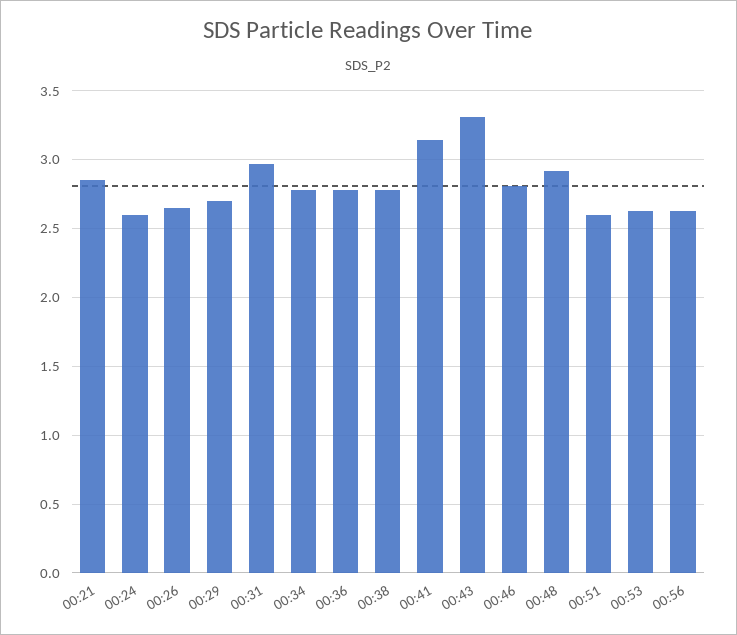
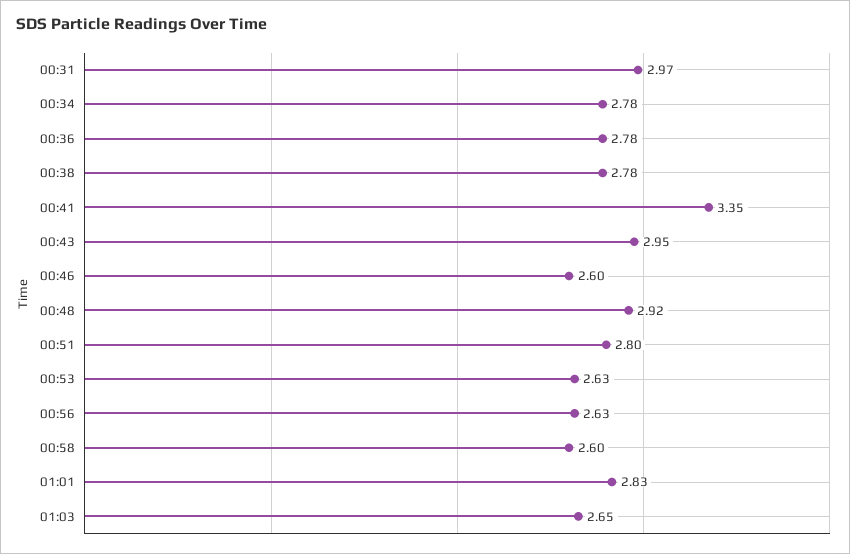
00:21: 2.85 -> none
00:24: 2.6 -> none
00:26: 2.65 -> none
00:29: 2.7 -> none
00:41: 3.15 -> 3.35
00:43: 3.3 -> 2.95
00:46: 2.8 -> 2.6
00:51: 2.6 -> 2.8
00:58: none -> 2.6
01:01: none -> 2.83
01:03: none -> 2.65

